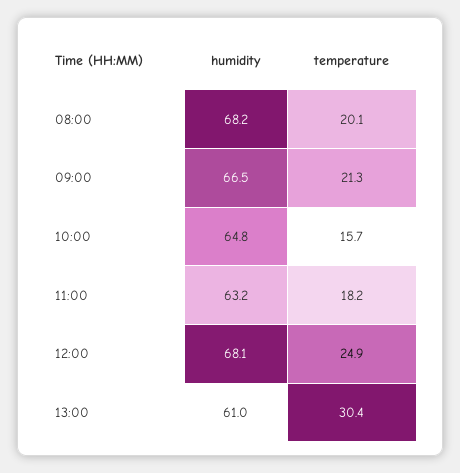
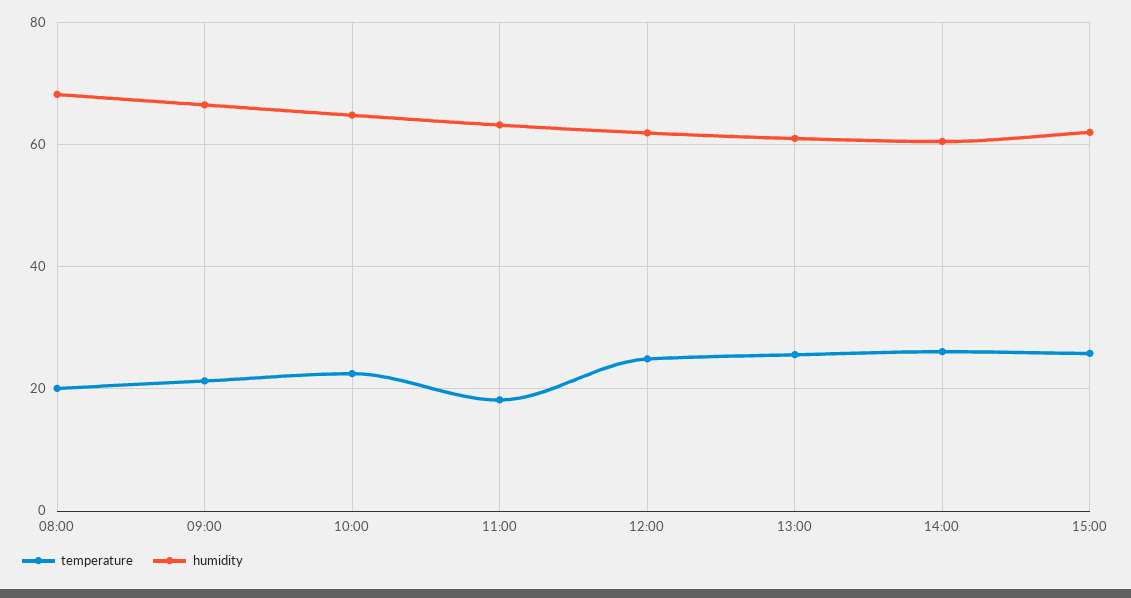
temperature, 10:00: 15.7 -> 22
humidity, 12:00: 68.1 -> 62
temperature, 13:00: 30.4 -> 26
temperature, 14:00: none -> 26
humidity, 14:00: none -> 60
temperature, 15:00: none -> 26
humidity, 15:00: none -> 62

